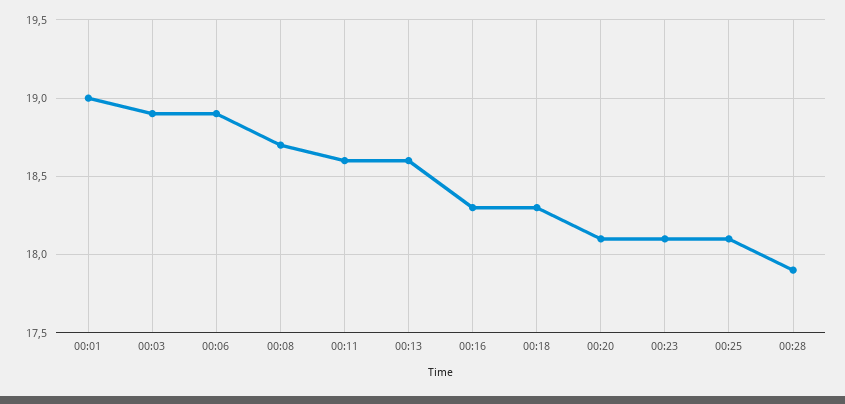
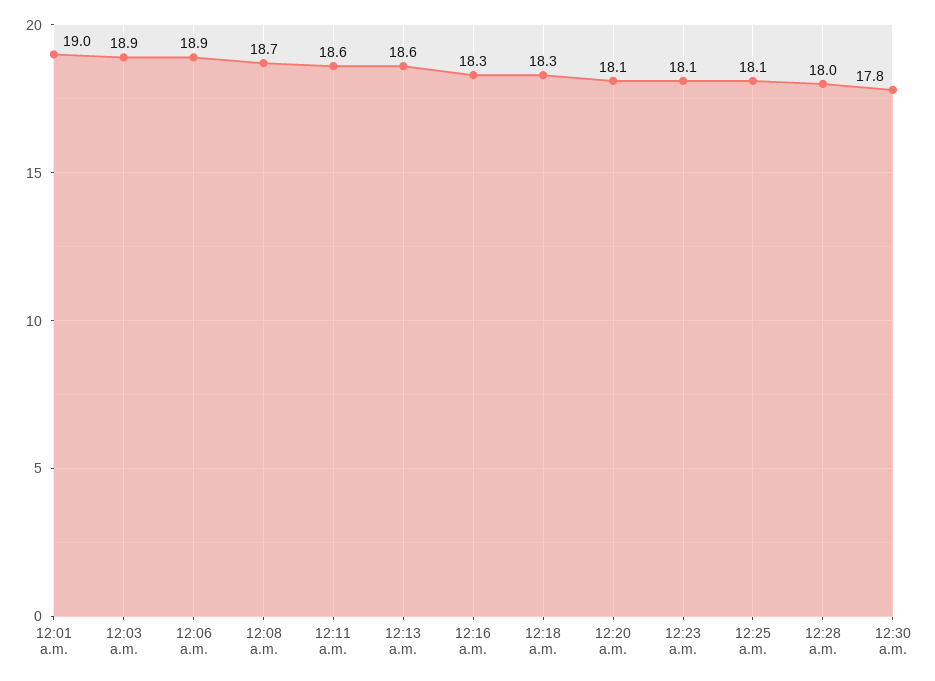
00:28: 17.9 -> 18
12:30 a.m.: none -> 17.8

